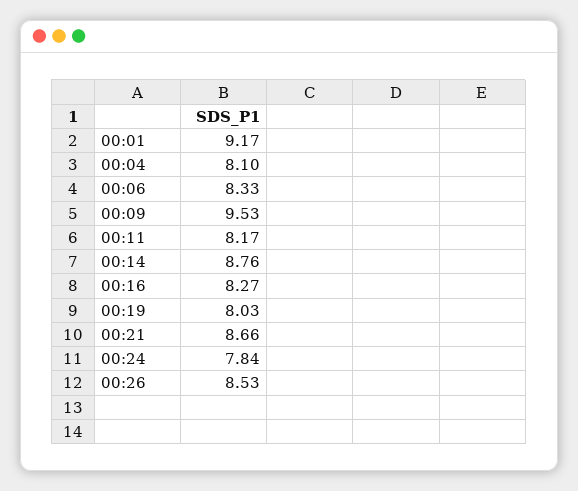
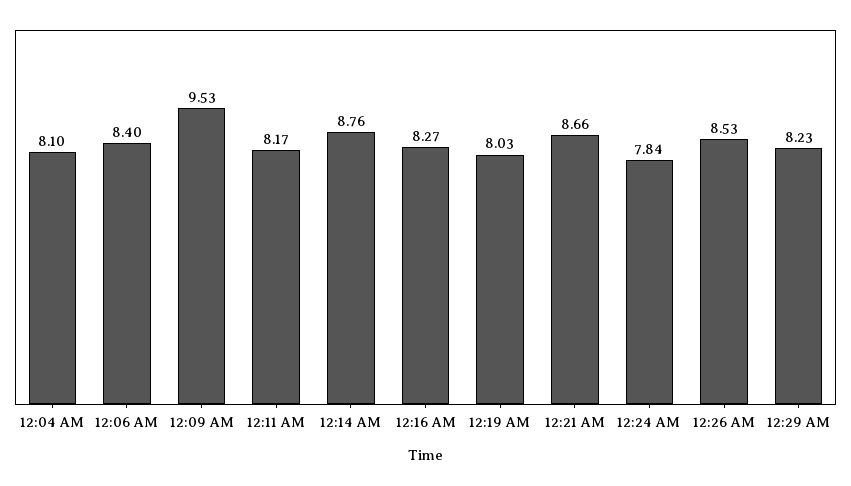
00:01: 9.17 -> none
00:06: 8.33 -> 8.4
12:29 AM: none -> 8.23

